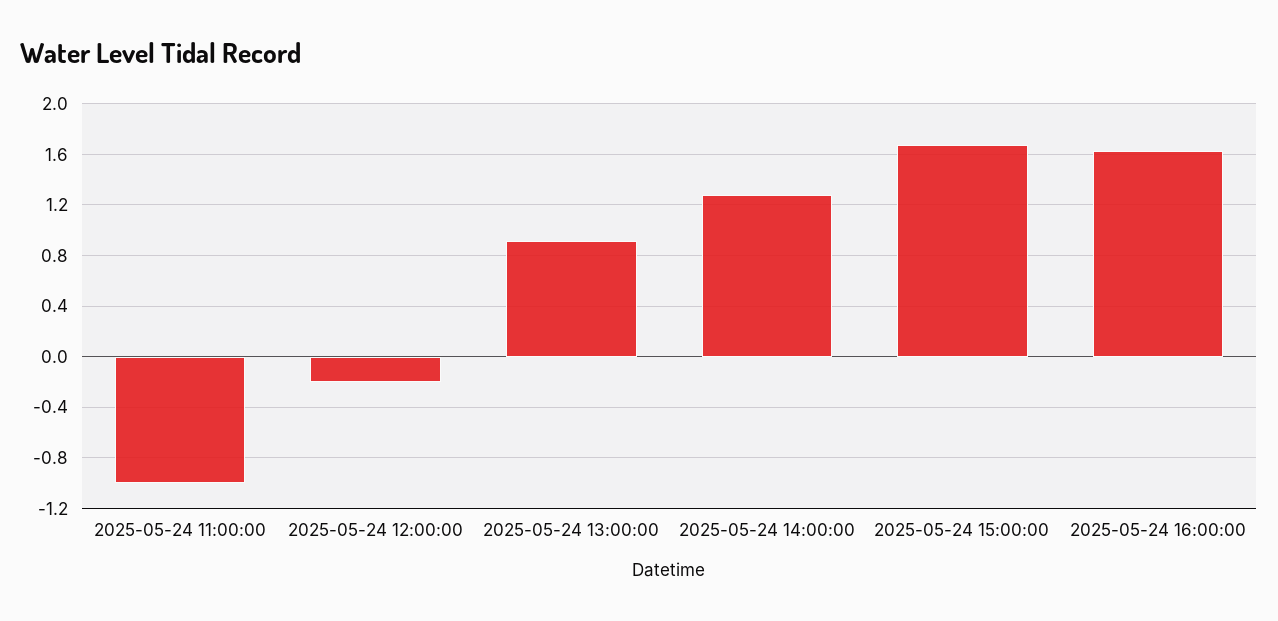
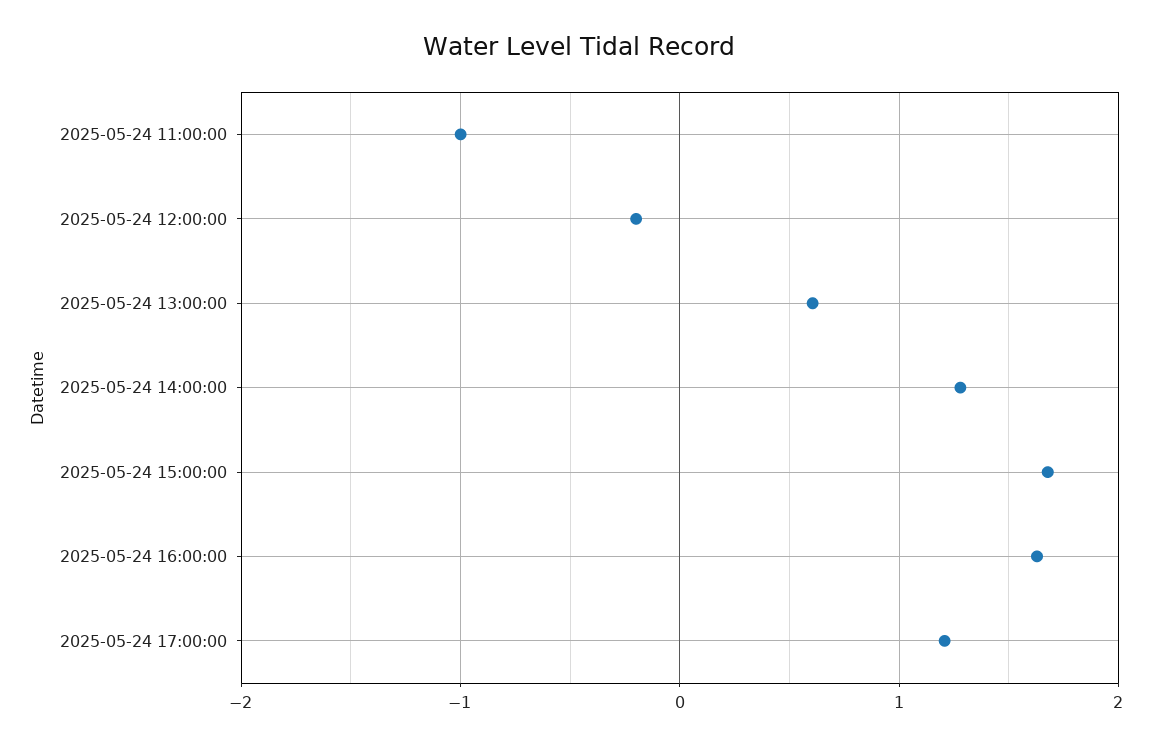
2025-05-24 13:00:00: 0.9 -> 0.6
2025-05-24 17:00:00: none -> 1.2

